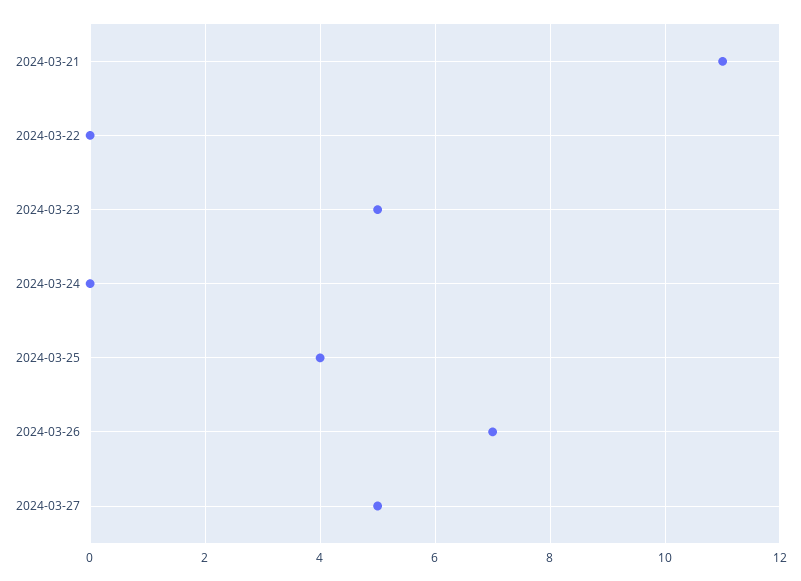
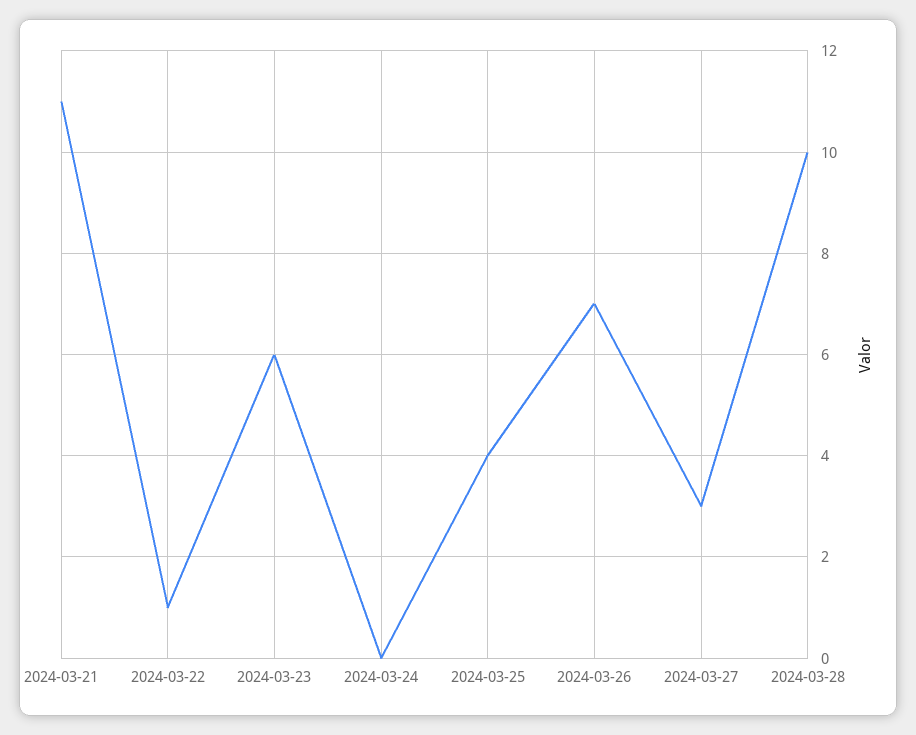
2024-03-22: 0 -> 1
2024-03-23: 5 -> 6
2024-03-27: 5 -> 3
2024-03-28: none -> 10

